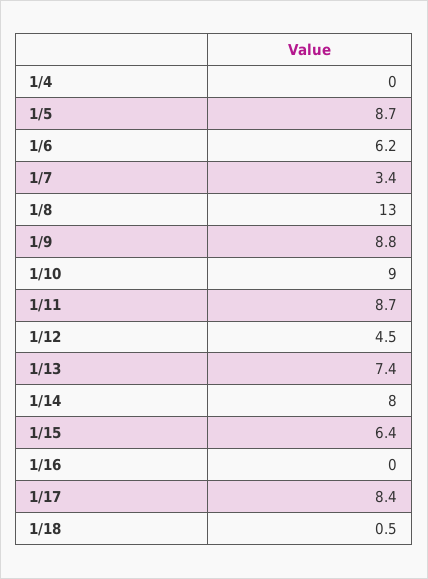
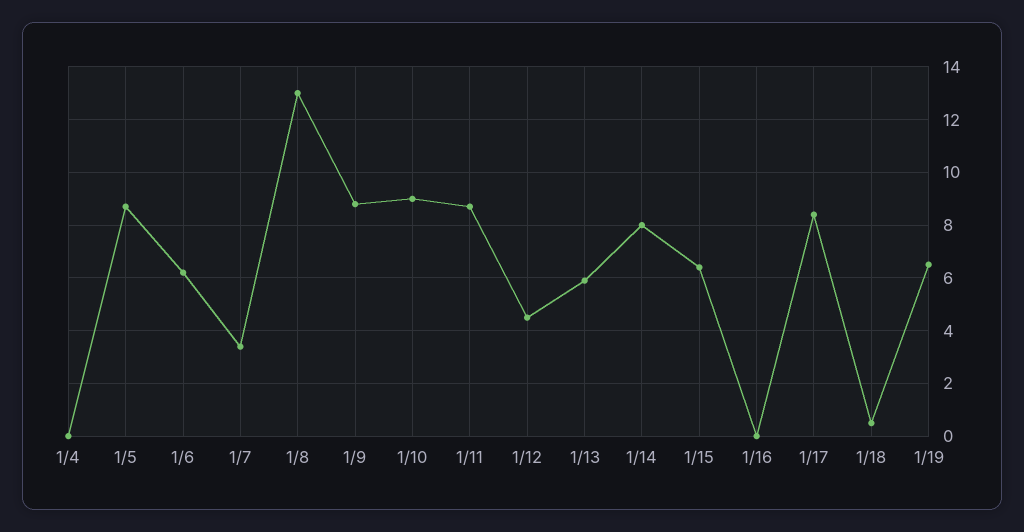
1/13: 7.4 -> 6
1/19: none -> 6.5

